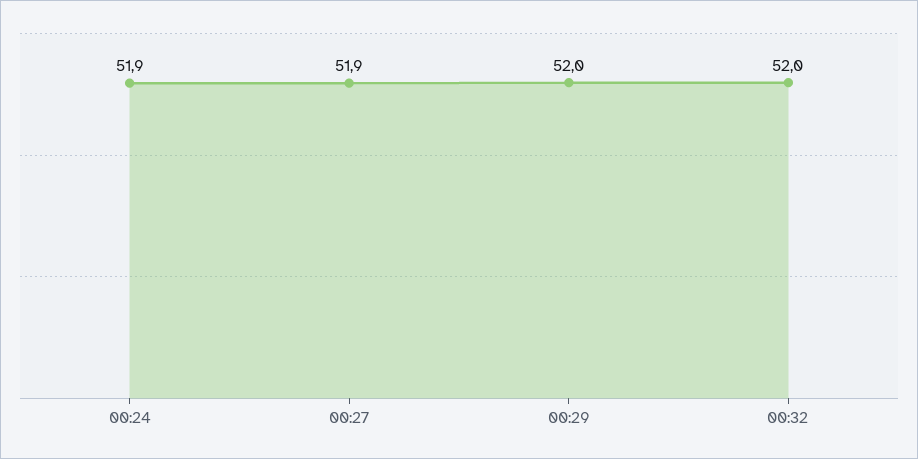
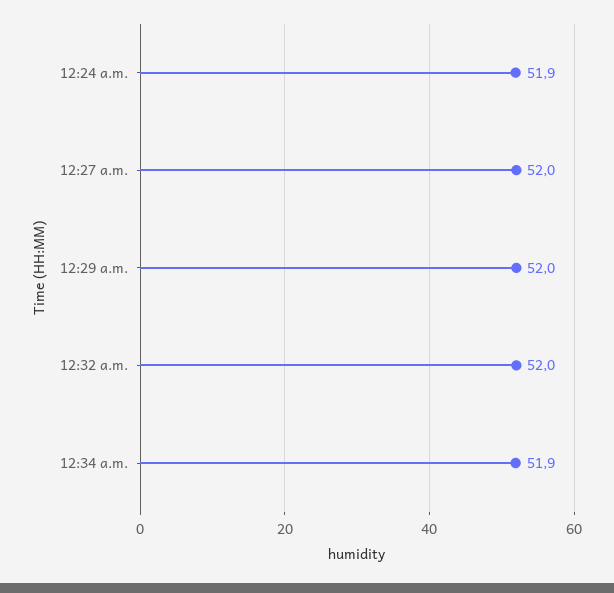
00:27: 51.9 -> 52
12:34 a.m.: none -> 51.9

